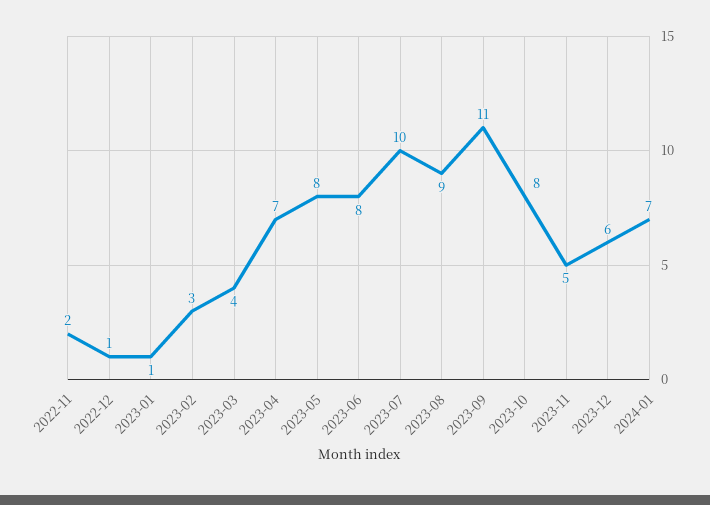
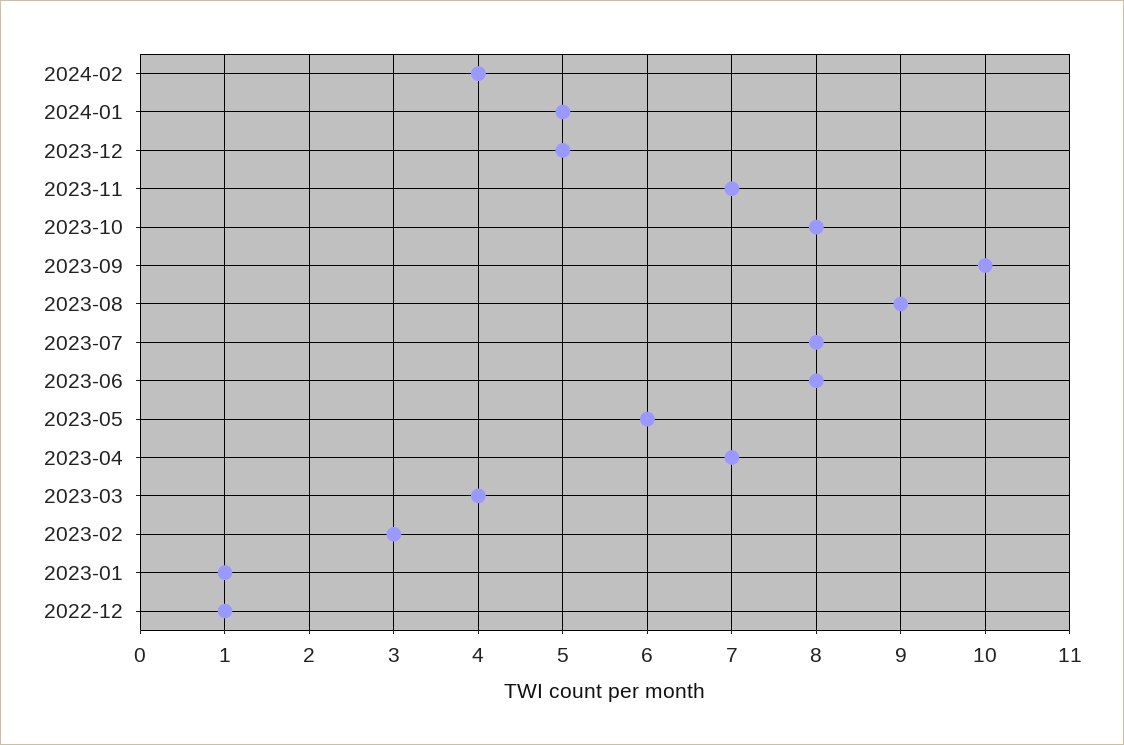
2022-11: 2 -> none
2023-05: 8 -> 6
2023-07: 10 -> 8
2023-09: 11 -> 10
2023-11: 5 -> 7
2023-12: 6 -> 5
2024-01: 7 -> 5
2024-02: none -> 4

